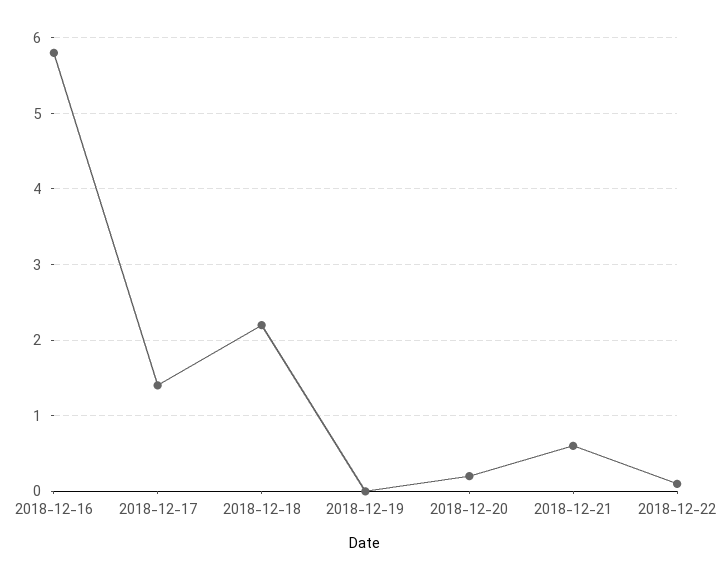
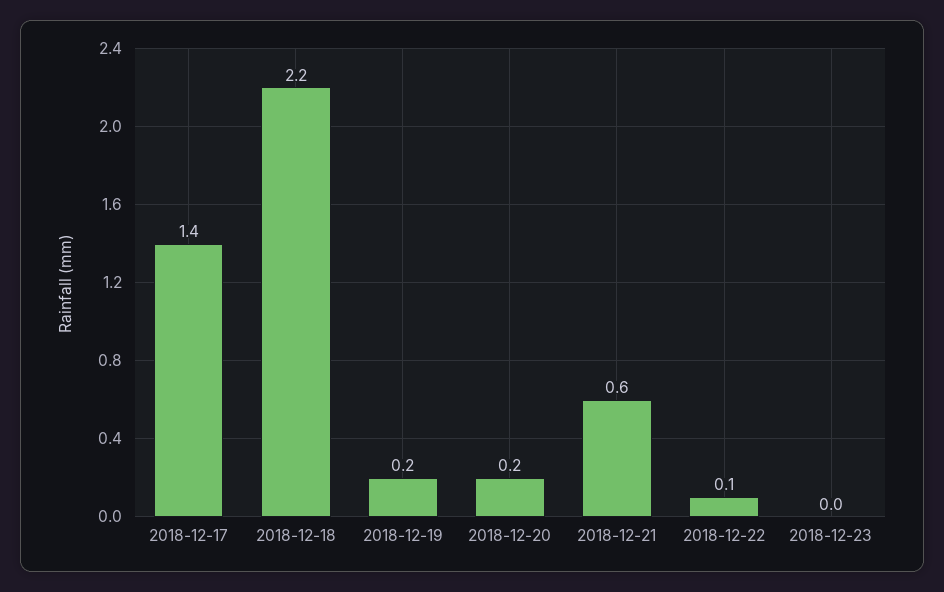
2018-12-16: 5.8 -> none
2018-12-19: 0 -> 0.2
2018-12-23: none -> 0

